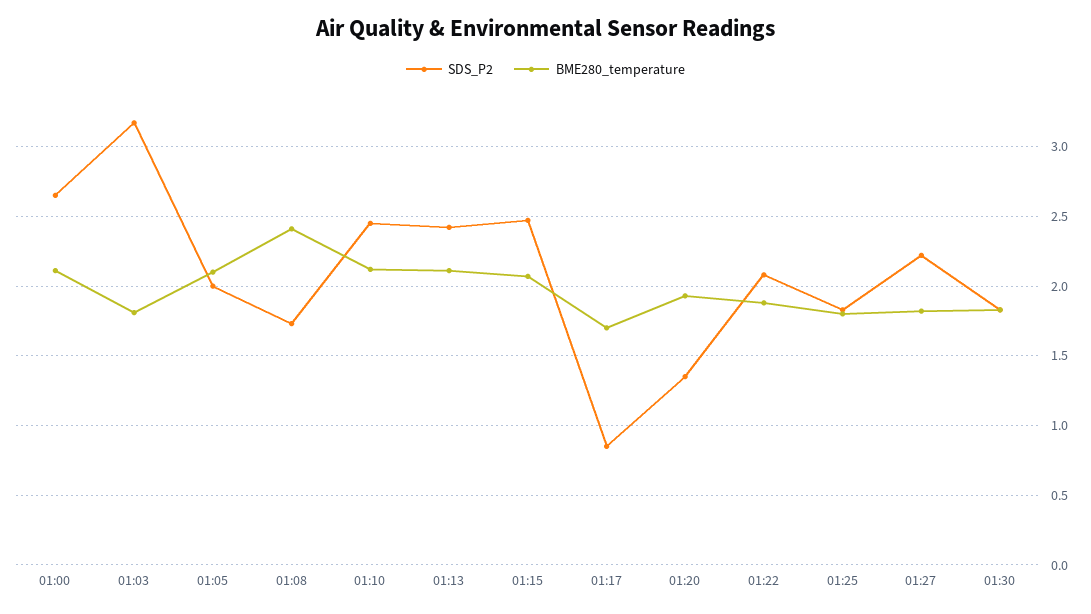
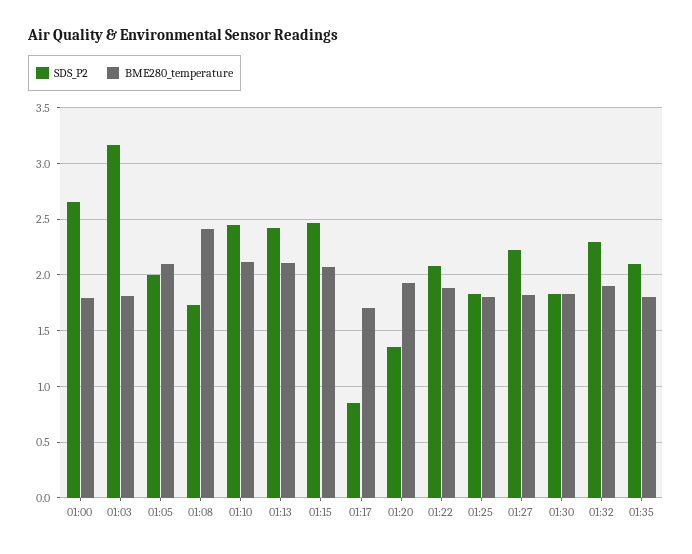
BME280_temperature, 01:00: 2.1 -> 1.8
SDS_P2, 01:32: none -> 2.3
BME280_temperature, 01:32: none -> 1.9
SDS_P2, 01:35: none -> 2.1
BME280_temperature, 01:35: none -> 1.8

